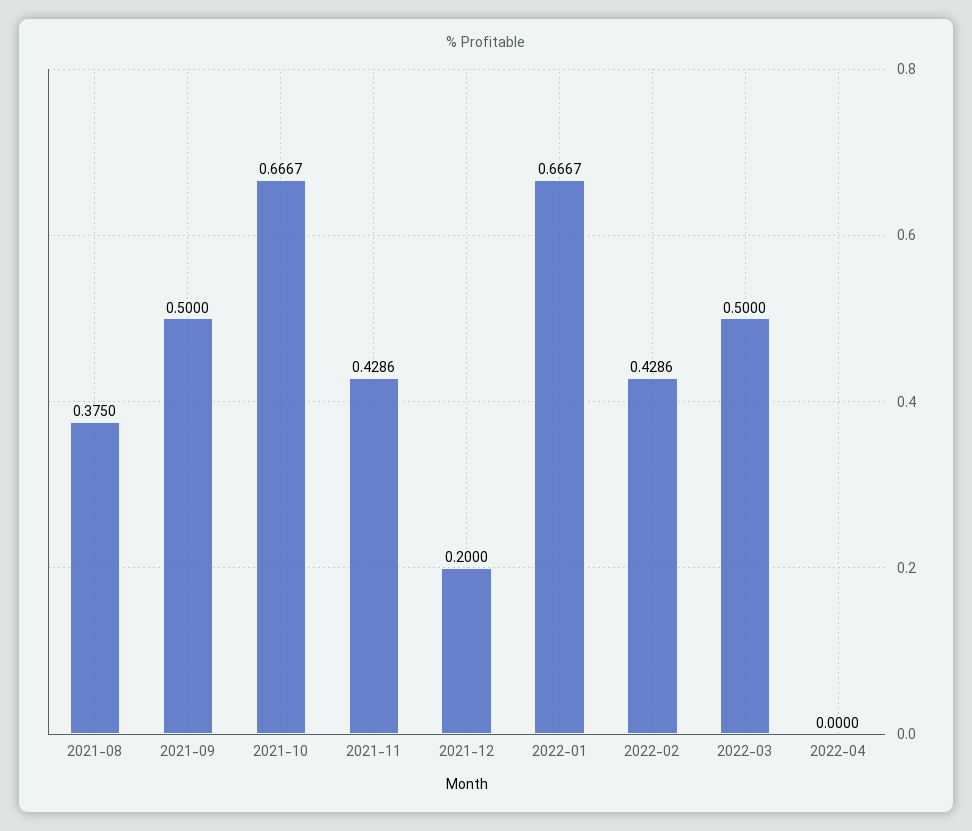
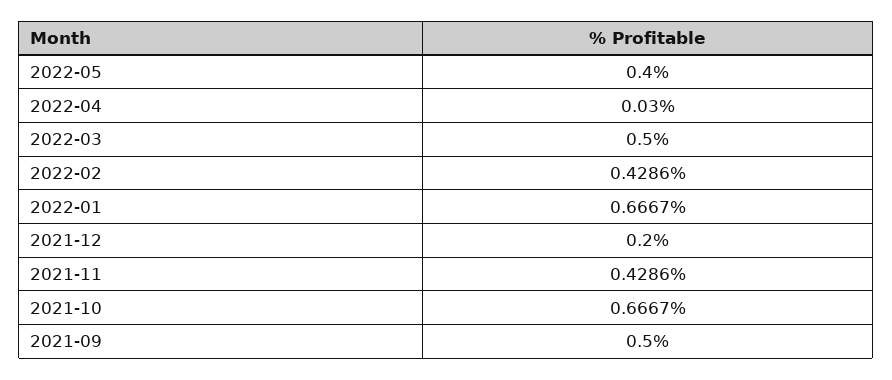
2021-08: 0.375 -> none
2022-04: 0 -> 0.03
2022-05: none -> 0.4

